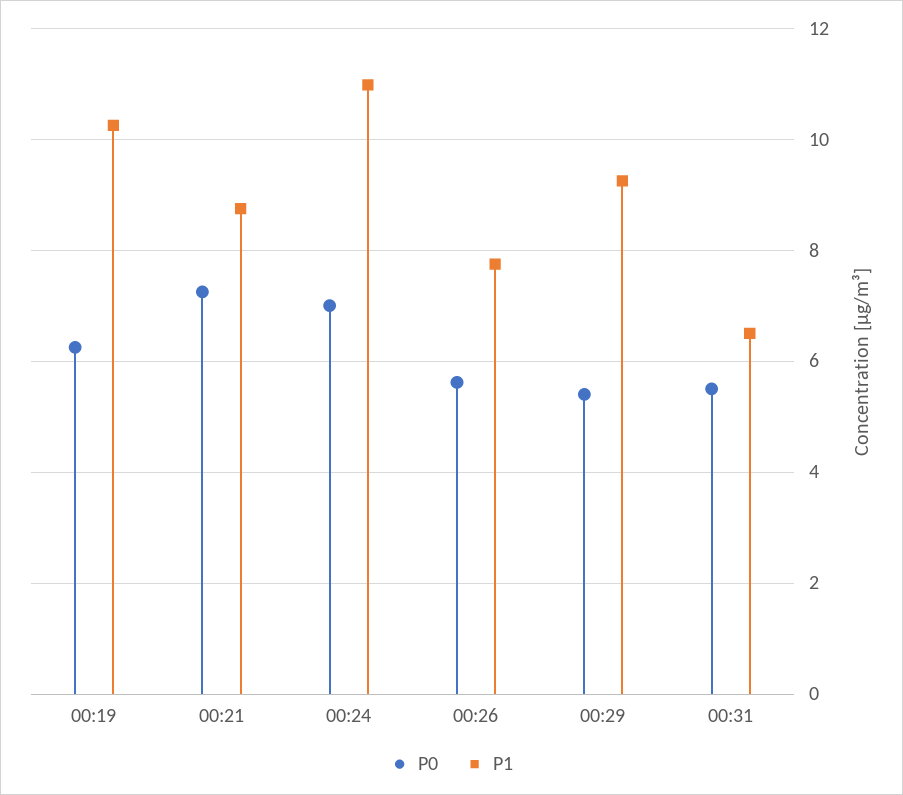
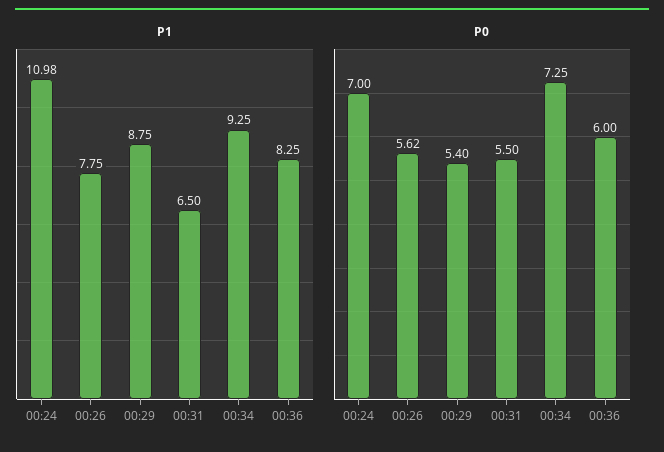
P0, 00:19: 6.2 -> none
P1, 00:19: 10.2 -> none
P0, 00:21: 7.2 -> none
P1, 00:21: 8.8 -> none
P1, 00:29: 9.2 -> 8.75
P1, 00:34: none -> 9.25
P1, 00:36: none -> 8.25
P0, 00:34: none -> 7.25
P0, 00:36: none -> 6

